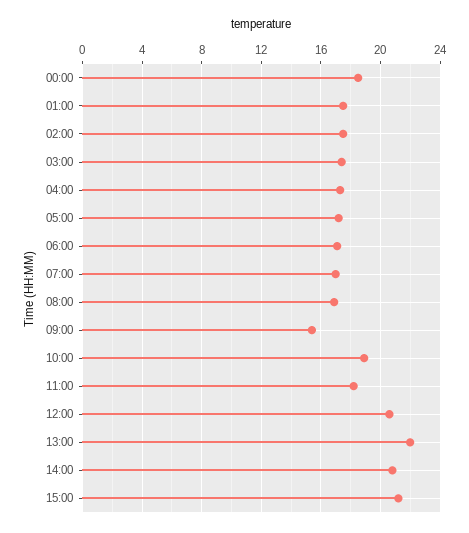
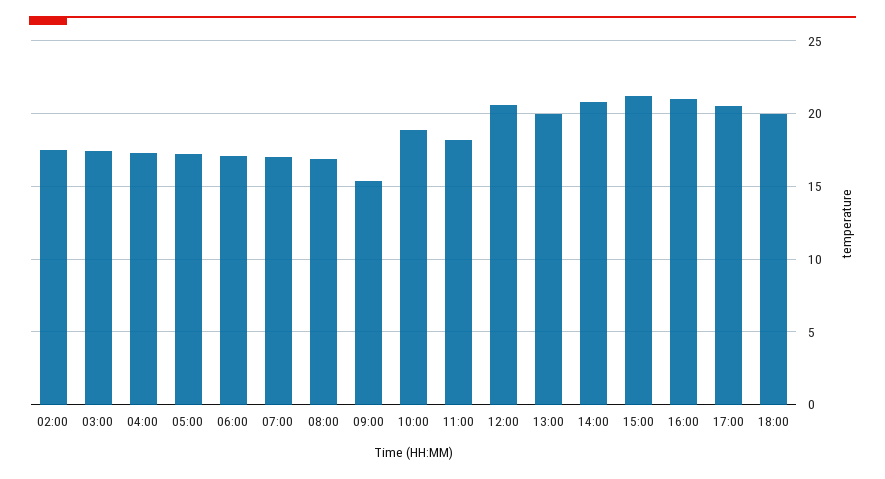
00:00: 18.5 -> none
01:00: 17.5 -> none
13:00: 22 -> 20
16:00: none -> 21
17:00: none -> 20.5
18:00: none -> 20

